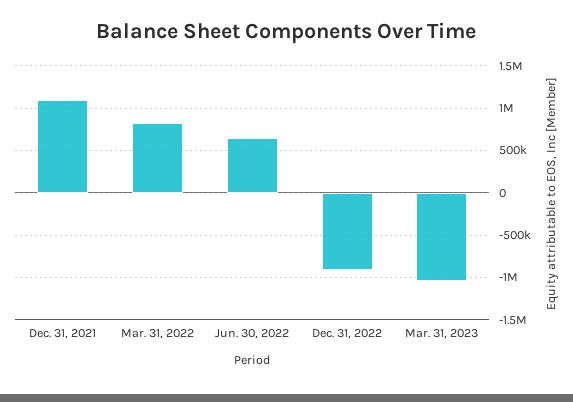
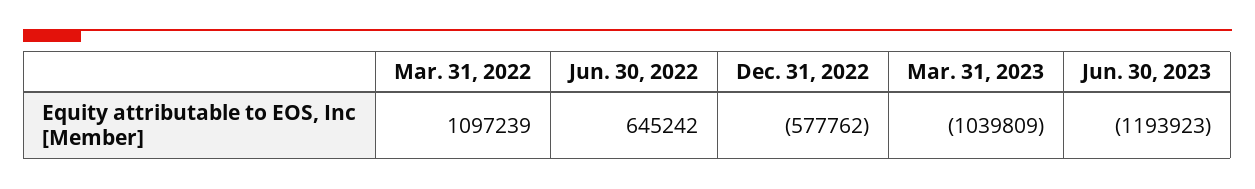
Dec. 31, 2021: 1100000 -> none
Mar. 31, 2022: 800000 -> 1097239
Dec. 31, 2022: -900000 -> -577762
Jun. 30, 2023: none -> -1193923

